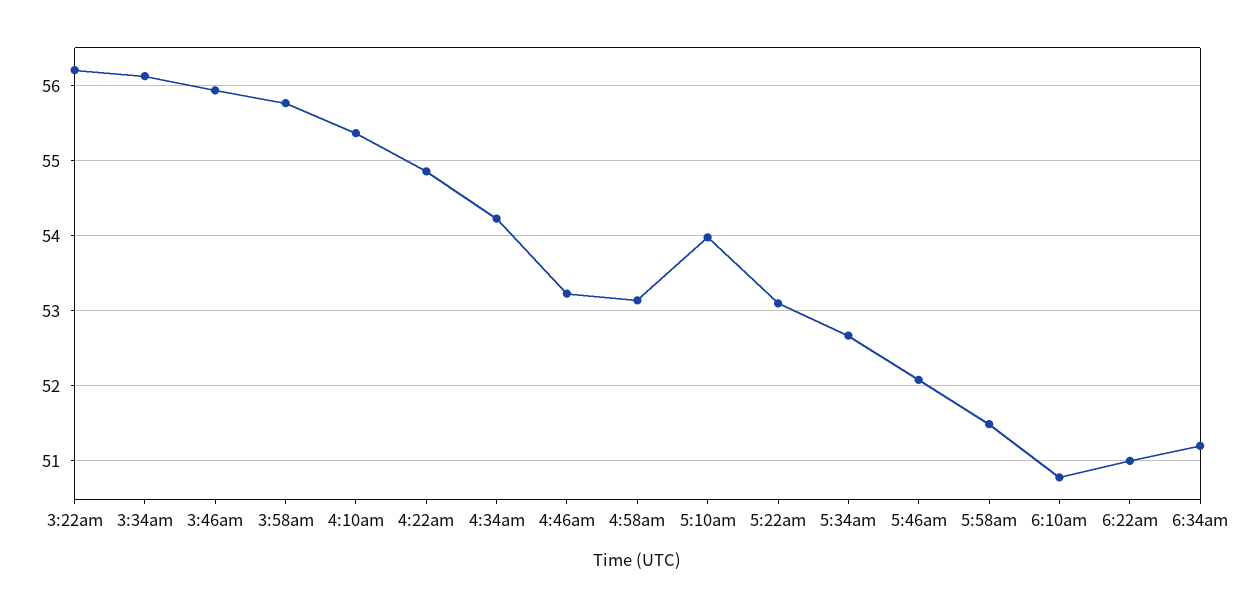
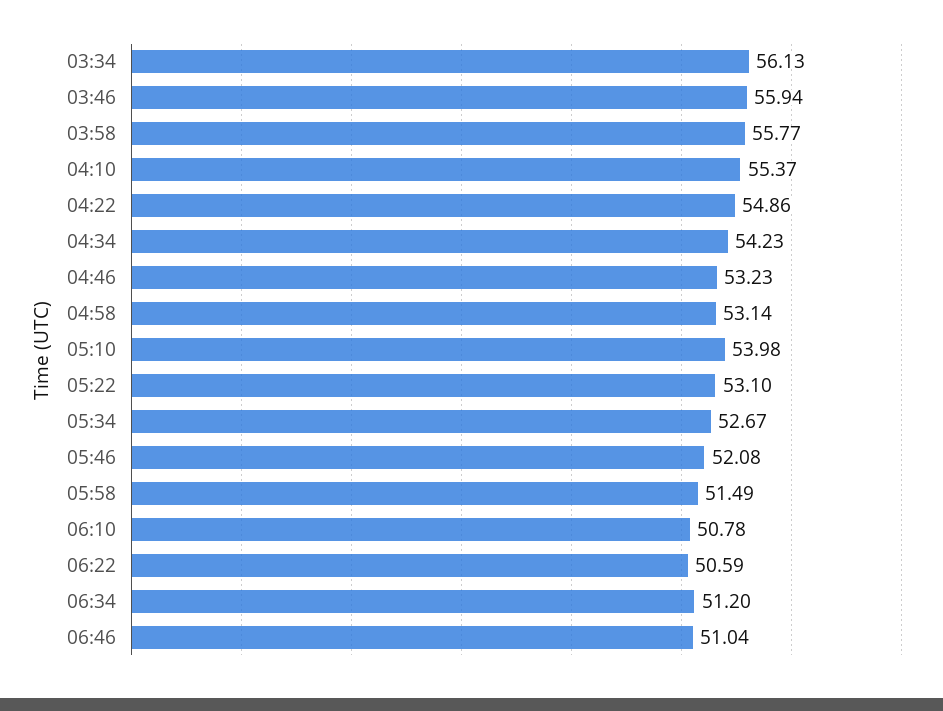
3:22am: 56.2 -> none
6:22am: 51 -> 50.59
06:46: none -> 51.04

